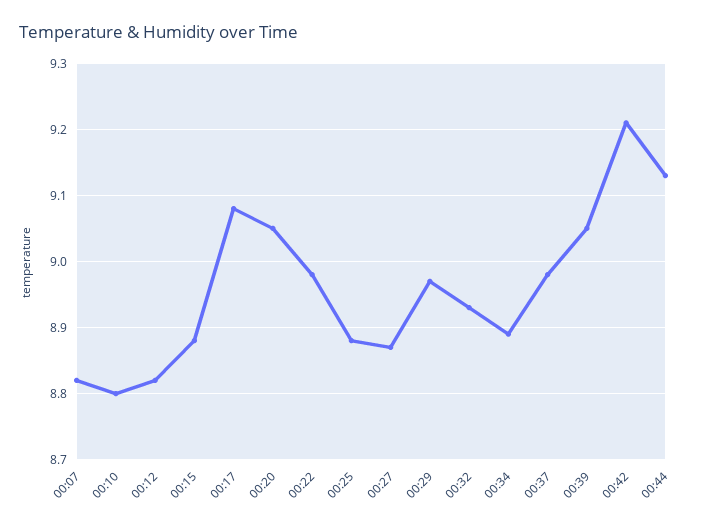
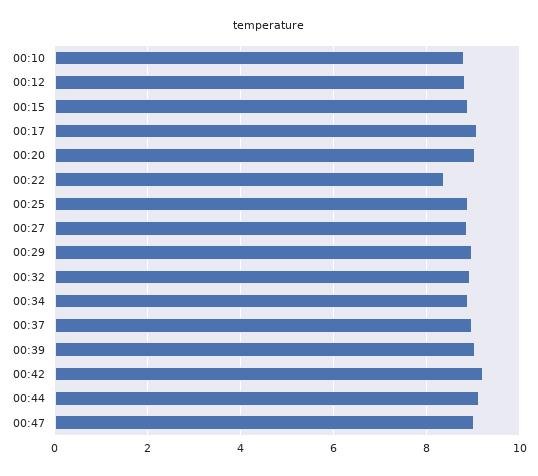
00:07: 8.82 -> none
00:22: 8.98 -> 8.4
00:47: none -> 9

